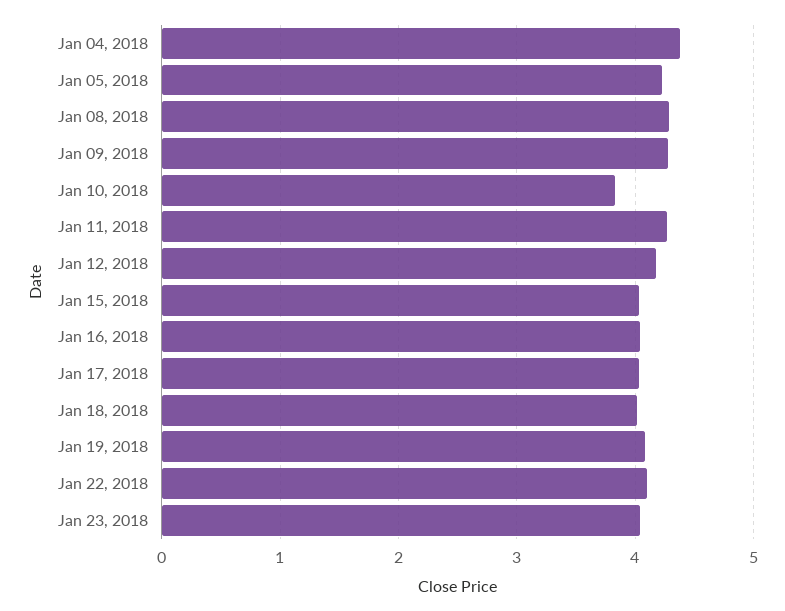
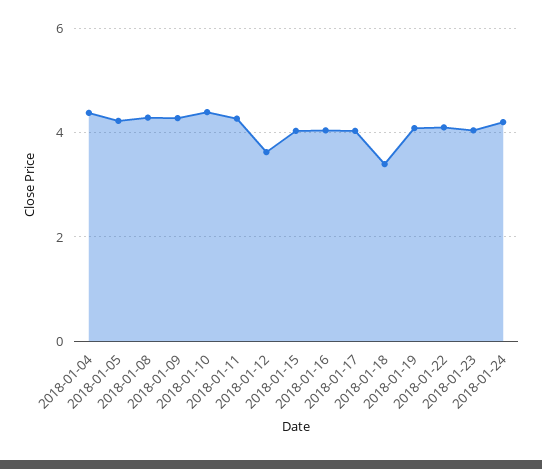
Jan 10, 2018: 3.8 -> 4.4
Jan 12, 2018: 4.2 -> 3.6
Jan 18, 2018: 4 -> 3.4
2018-01-24: none -> 4.2

